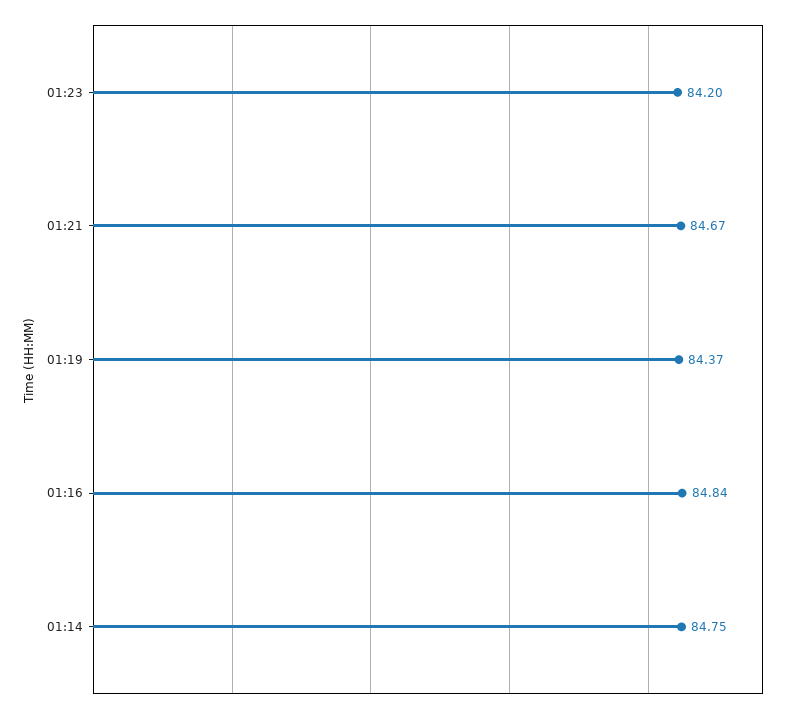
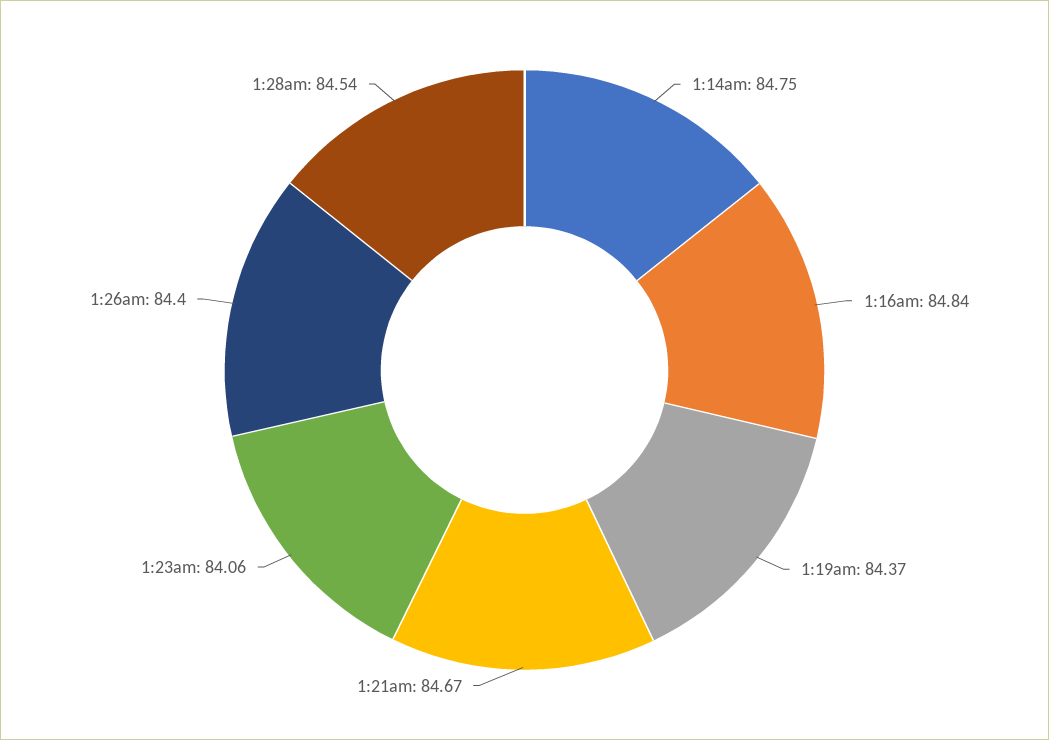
01:23: 84.2 -> 84.06
1:26am: none -> 84.4
1:28am: none -> 84.54

